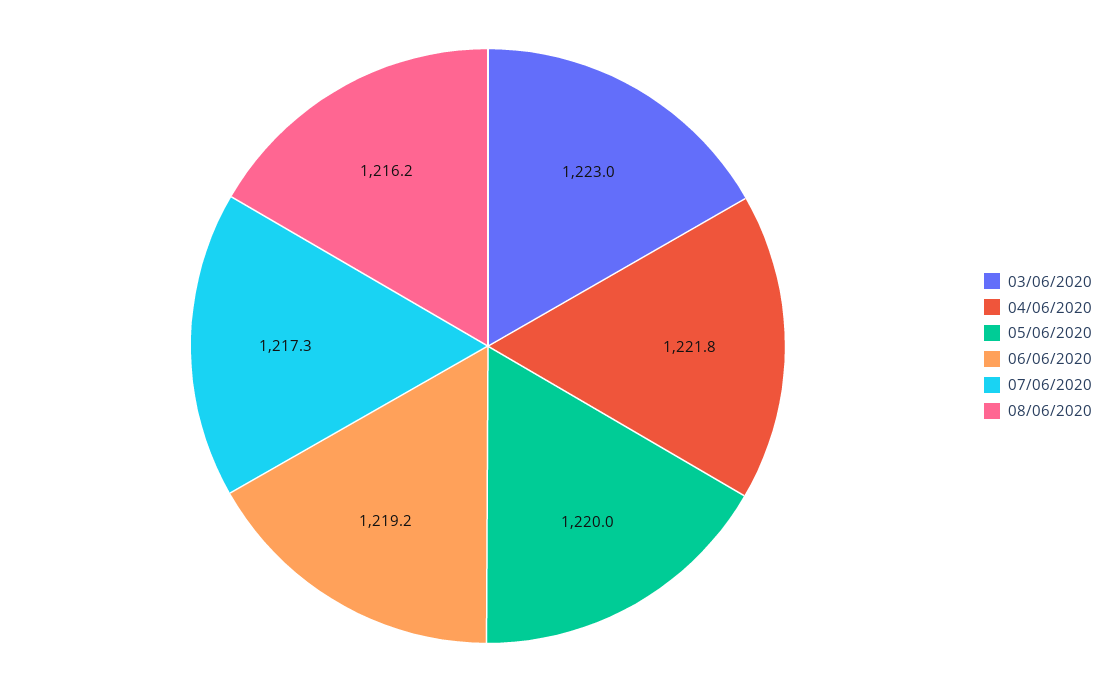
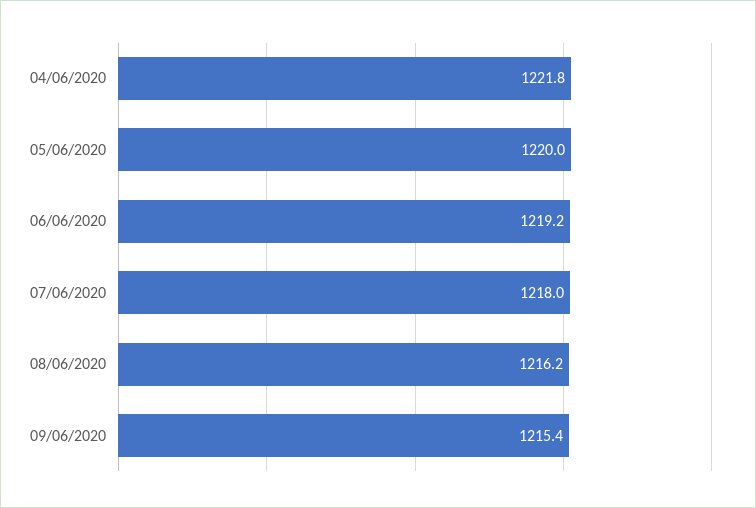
03/06/2020: 1223 -> none
07/06/2020: 1217.3 -> 1218
09/06/2020: none -> 1215.4

